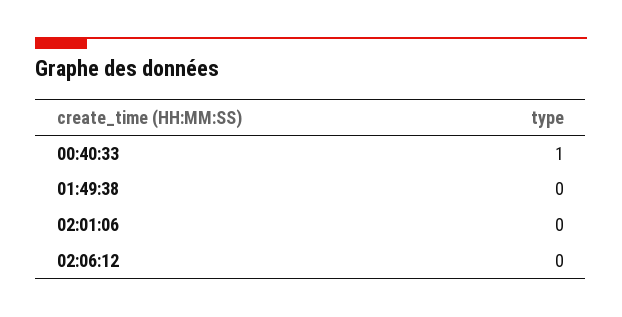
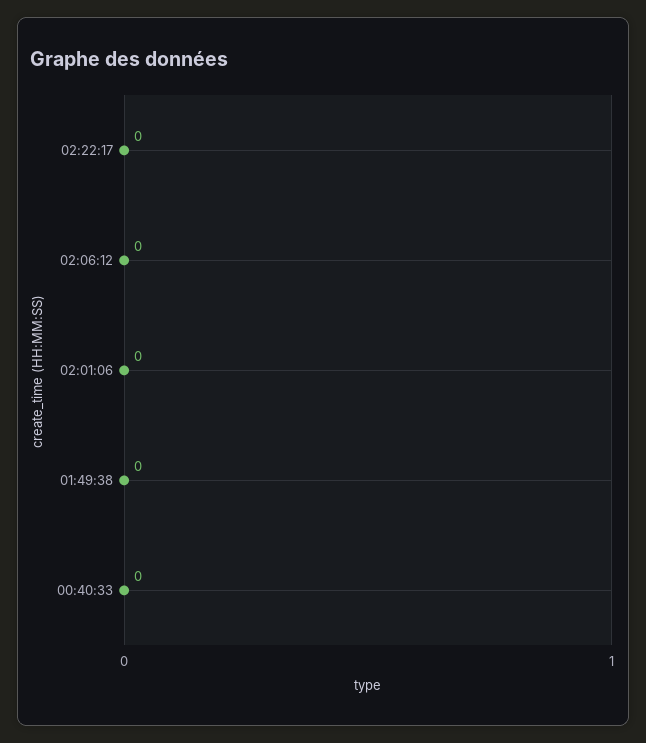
00:40:33: 1 -> 0
02:22:17: none -> 0

